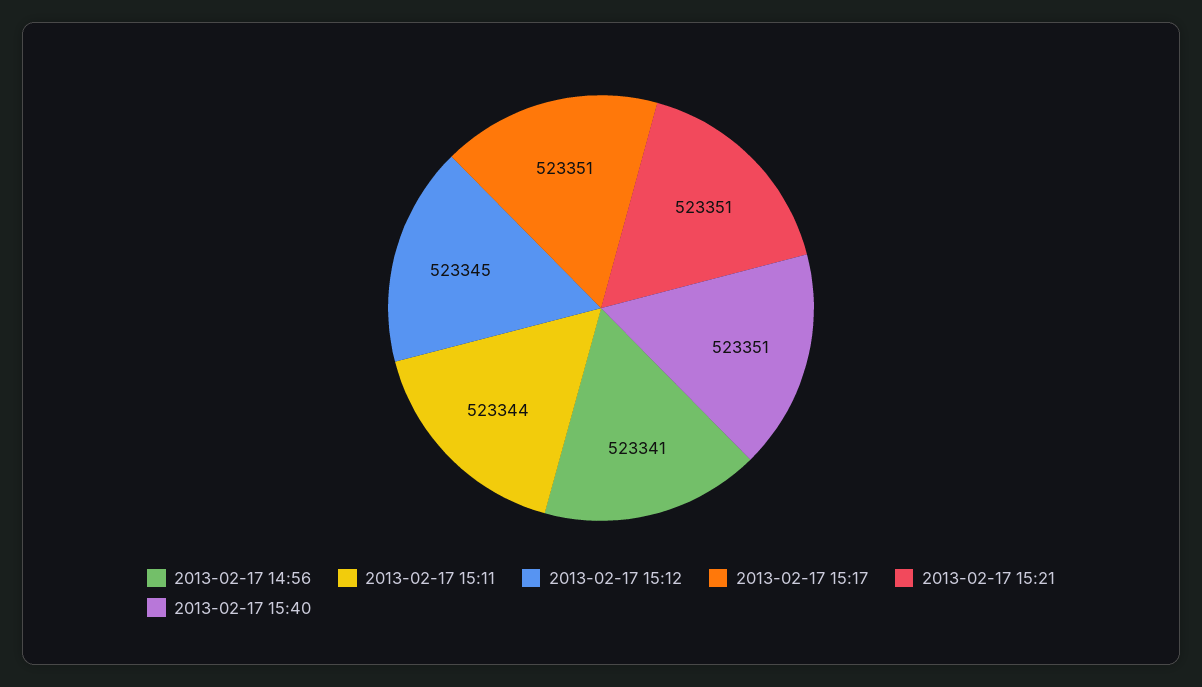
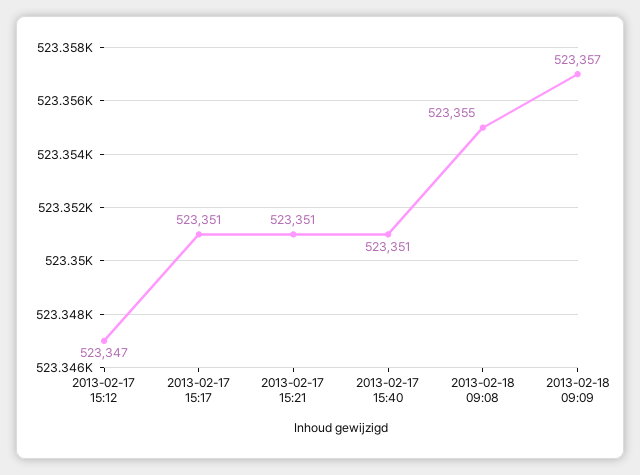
2013-02-17 14:56: 523341 -> none
2013-02-17 15:11: 523344 -> none
2013-02-17 15:12: 523345 -> 523347
2013-02-18 09:08: none -> 523355
2013-02-18 09:09: none -> 523357

